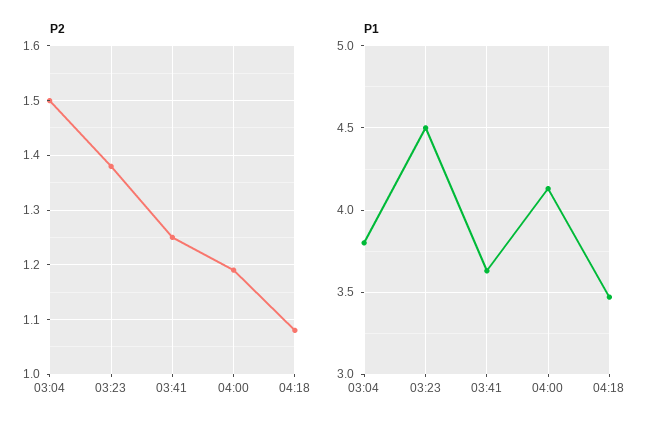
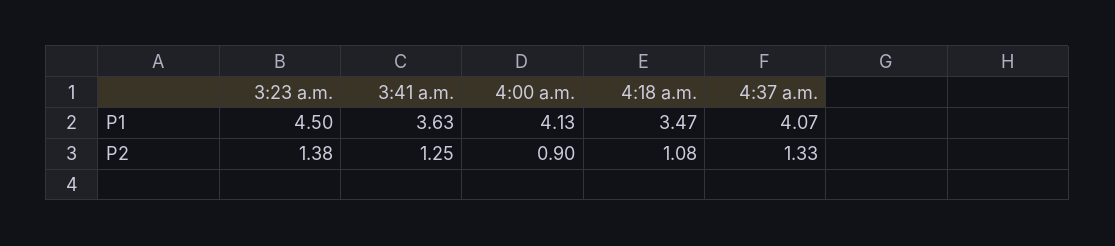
P2, 03:04: 1.5 -> none
P2, 04:00: 1.2 -> 0.9
P1, 03:04: 3.8 -> none
P1, 4:37 a.m.: none -> 4.07
P2, 4:37 a.m.: none -> 1.33

